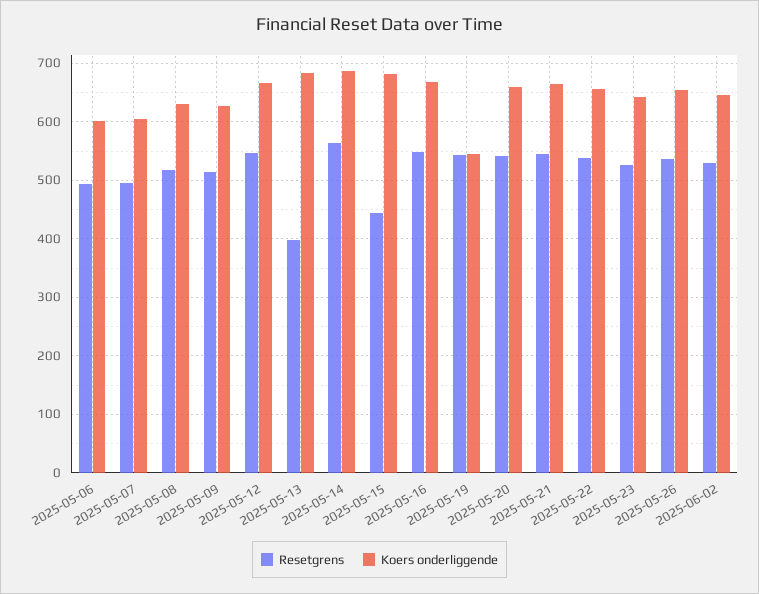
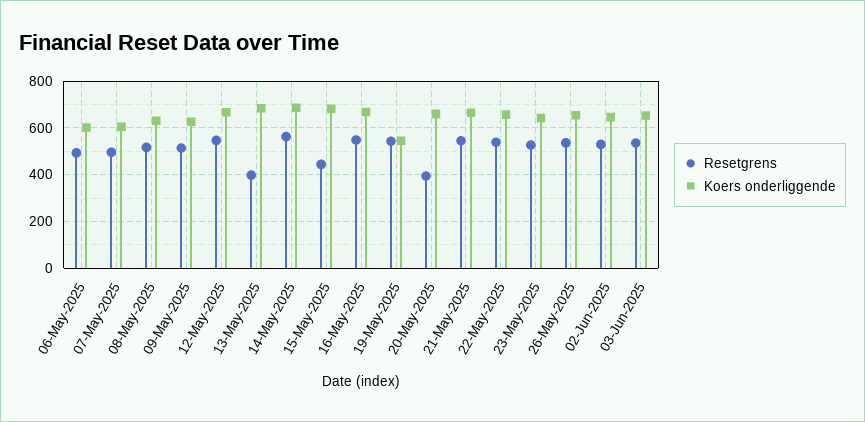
Resetgrens, 2025-05-20: 540 -> 400
Resetgrens, 03-Jun-2025: none -> 550
Koers onderliggende, 03-Jun-2025: none -> 650

